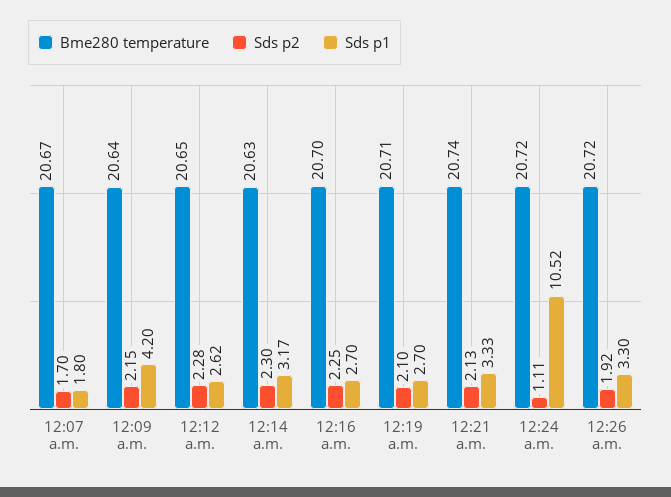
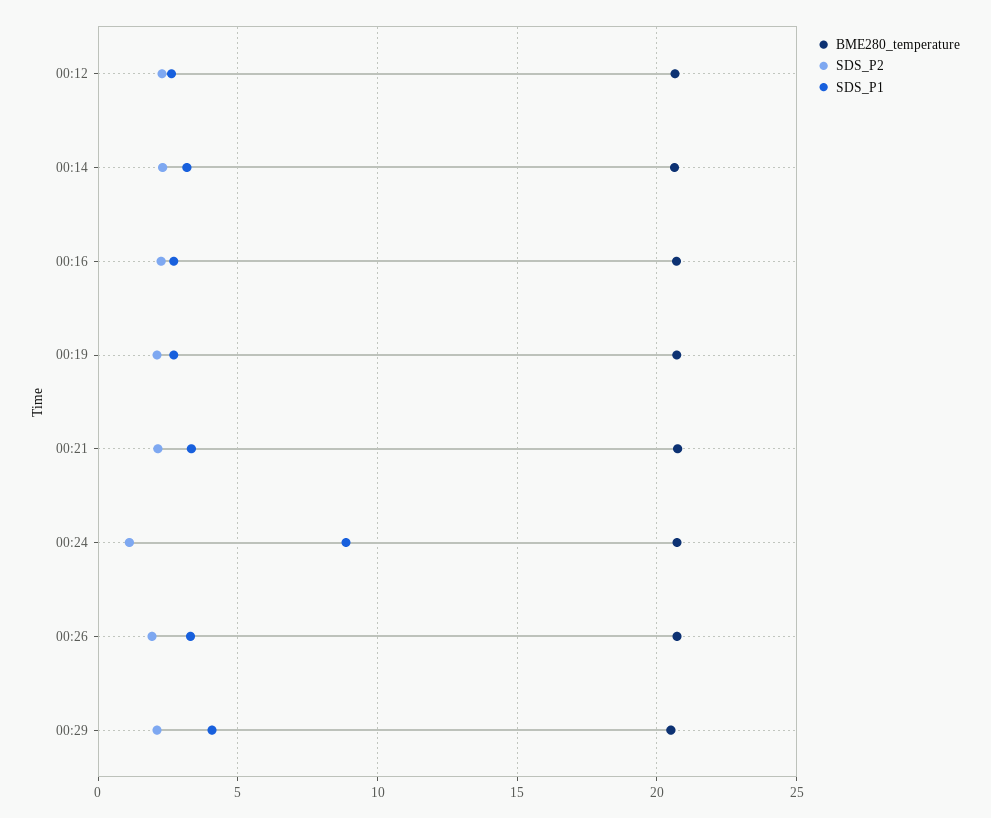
Bme280 temperature, 12:07 a.m.: 20.67 -> none
Sds p2, 12:07 a.m.: 1.7 -> none
Sds p1, 12:07 a.m.: 1.8 -> none
Bme280 temperature, 12:09 a.m.: 20.64 -> none
Sds p2, 12:09 a.m.: 2.15 -> none
Sds p1, 12:09 a.m.: 4.2 -> none
Sds p1, 12:24 a.m.: 10.52 -> 9
Bme280 temperature, 00:29: none -> 20.5
Sds p2, 00:29: none -> 2
Sds p1, 00:29: none -> 4

